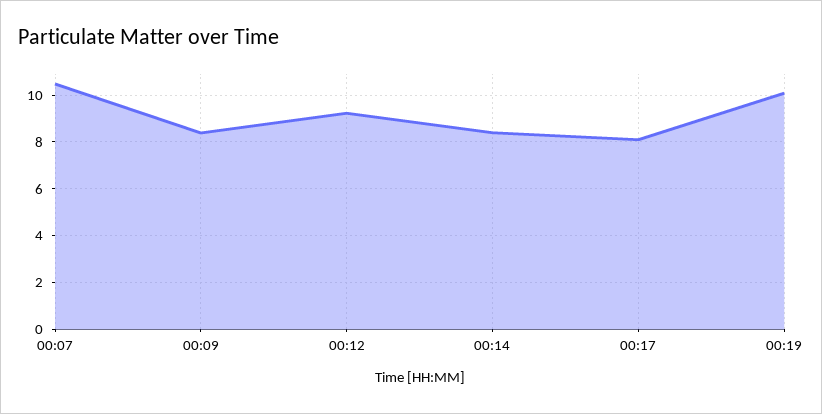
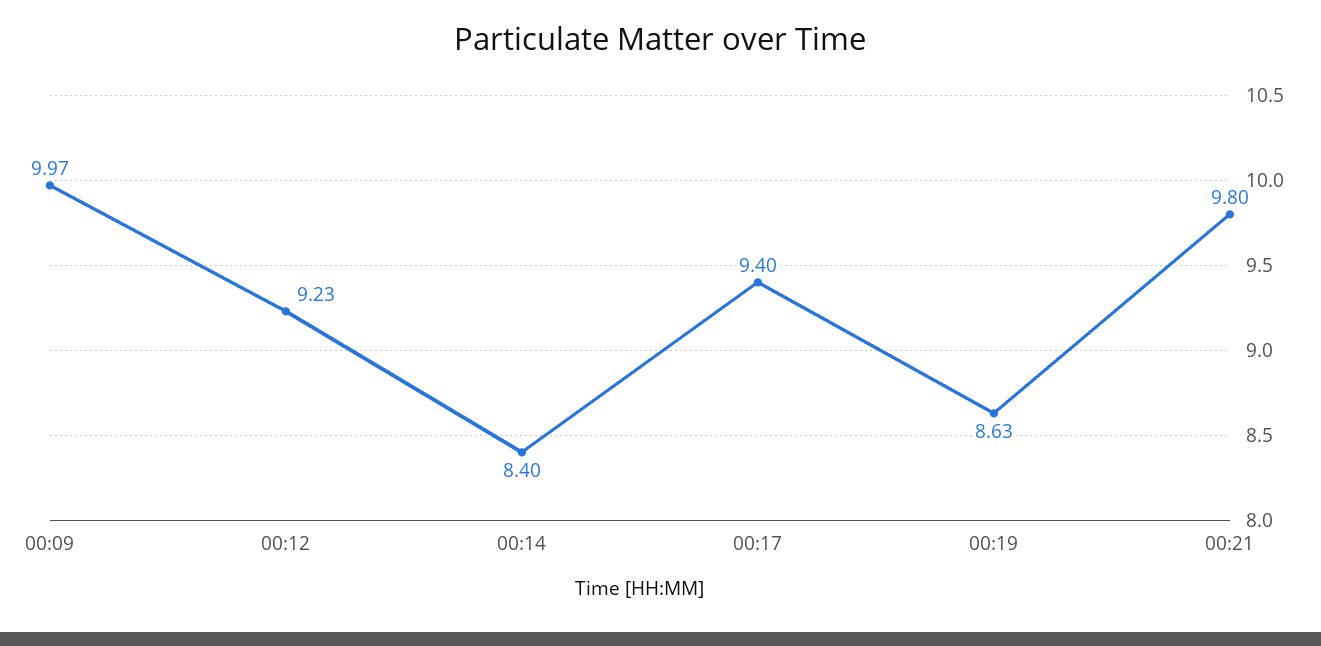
00:07: 10.5 -> none
00:09: 8.5 -> 9.97
00:17: 8 -> 9.4
00:19: 10 -> 8.63
00:21: none -> 9.8

